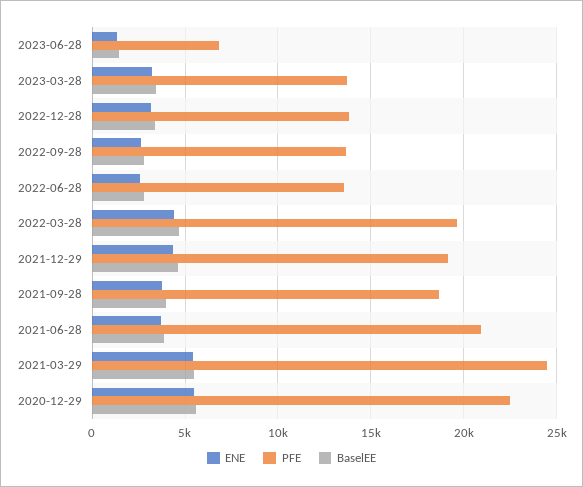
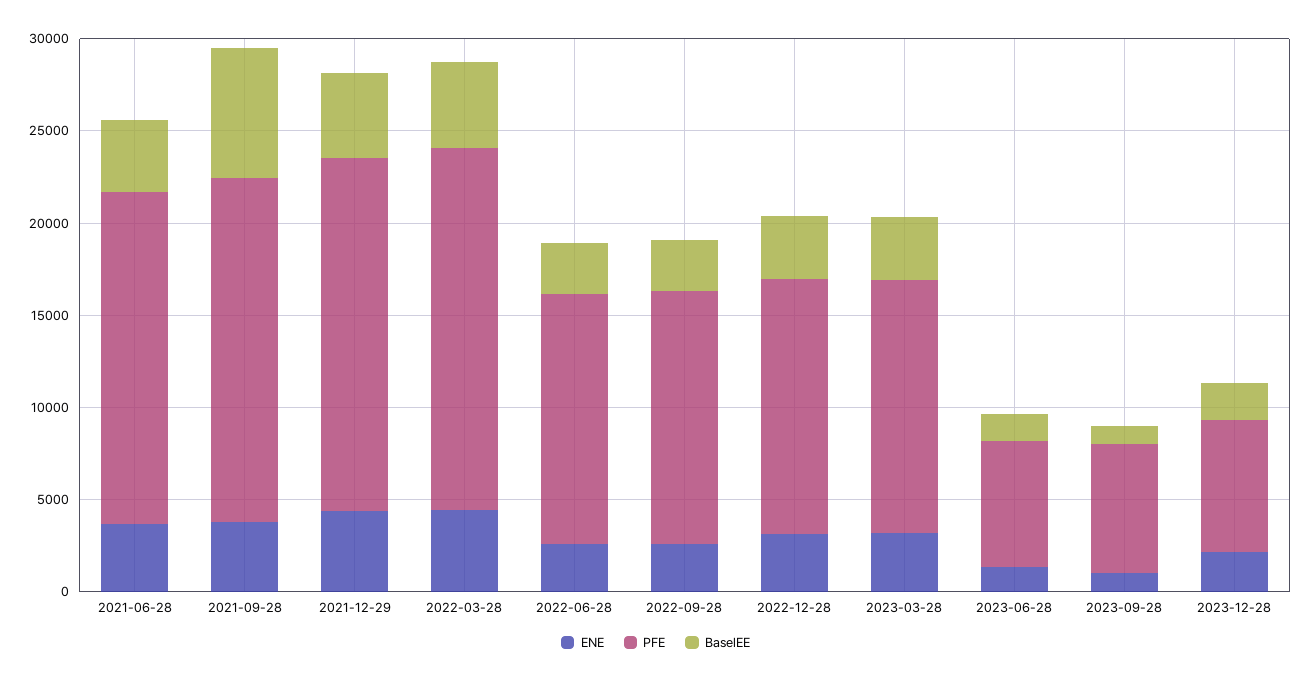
BaselEE, 2021-09-28: 4000 -> 7000
PFE, 2021-06-28: 21000 -> 18000
ENE, 2021-03-29: 5500 -> none
PFE, 2021-03-29: 24500 -> none
BaselEE, 2021-03-29: 5500 -> none
ENE, 2020-12-29: 5500 -> none
PFE, 2020-12-29: 22500 -> none
BaselEE, 2020-12-29: 5500 -> none
ENE, 2023-09-28: none -> 1000
PFE, 2023-09-28: none -> 7000
BaselEE, 2023-09-28: none -> 1000
ENE, 2023-12-28: none -> 2000
PFE, 2023-12-28: none -> 7000
BaselEE, 2023-12-28: none -> 2000

